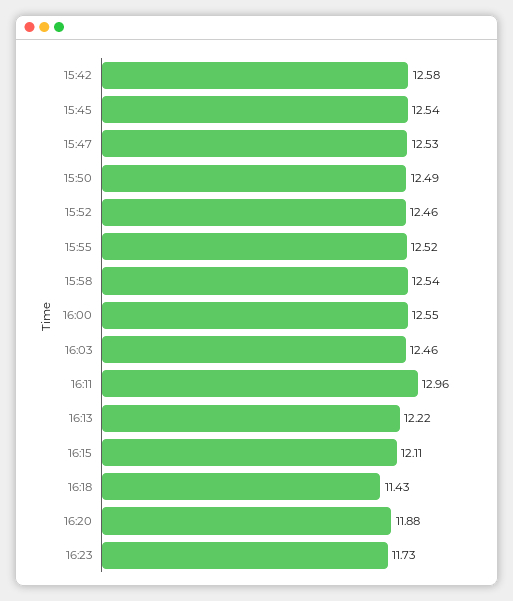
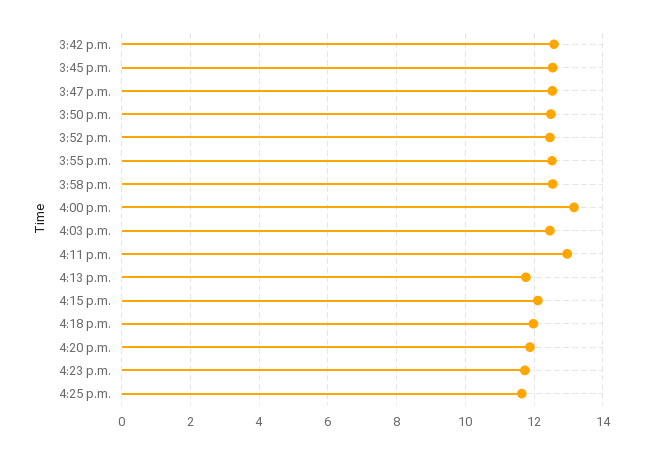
16:00: 12.55 -> 13.2
16:13: 12.22 -> 11.8
16:18: 11.43 -> 12
4:25 p.m.: none -> 11.6

